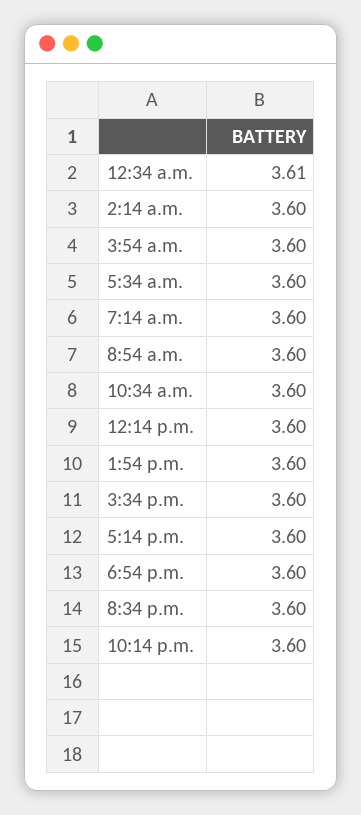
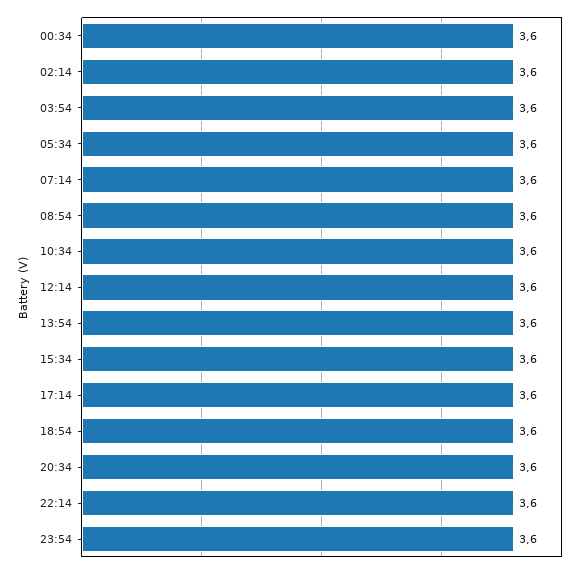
12:34 a.m.: 3.61 -> 3.6
23:54: none -> 3.6

